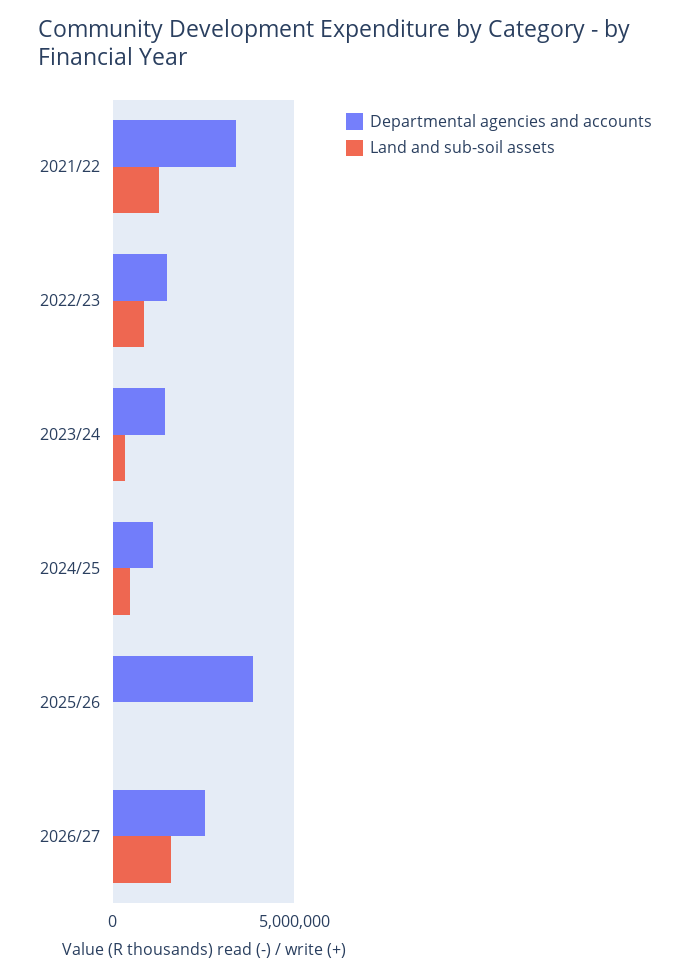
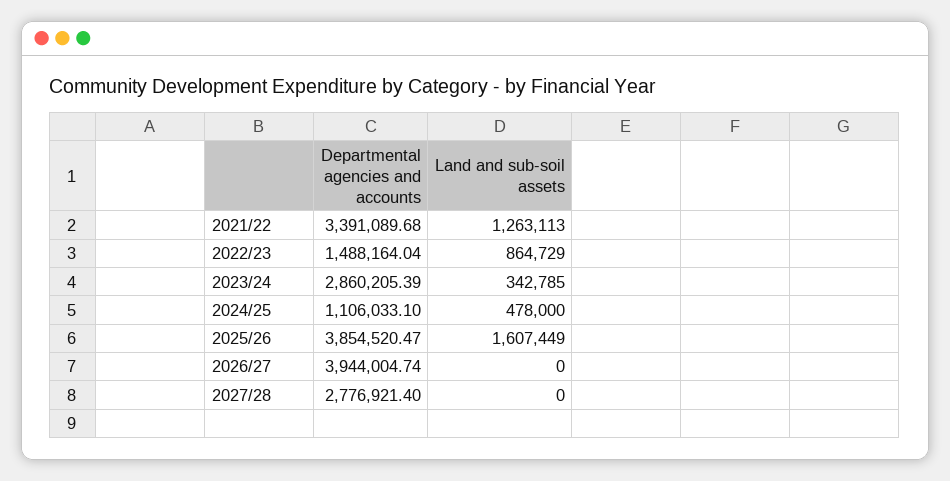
Departmental agencies and accounts, 2023/24: 1500000 -> 2860205.39
Land and sub-soil assets, 2025/26: 0 -> 1607449
Departmental agencies and accounts, 2026/27: 2500000 -> 3944004.74
Land and sub-soil assets, 2026/27: 1500000 -> 0
Departmental agencies and accounts, 2027/28: none -> 2776921.4
Land and sub-soil assets, 2027/28: none -> 0

